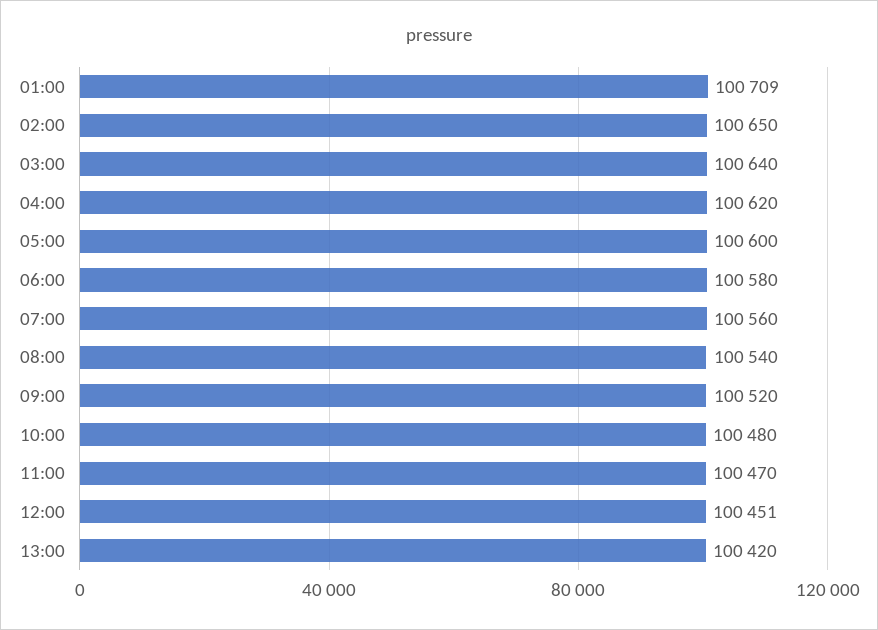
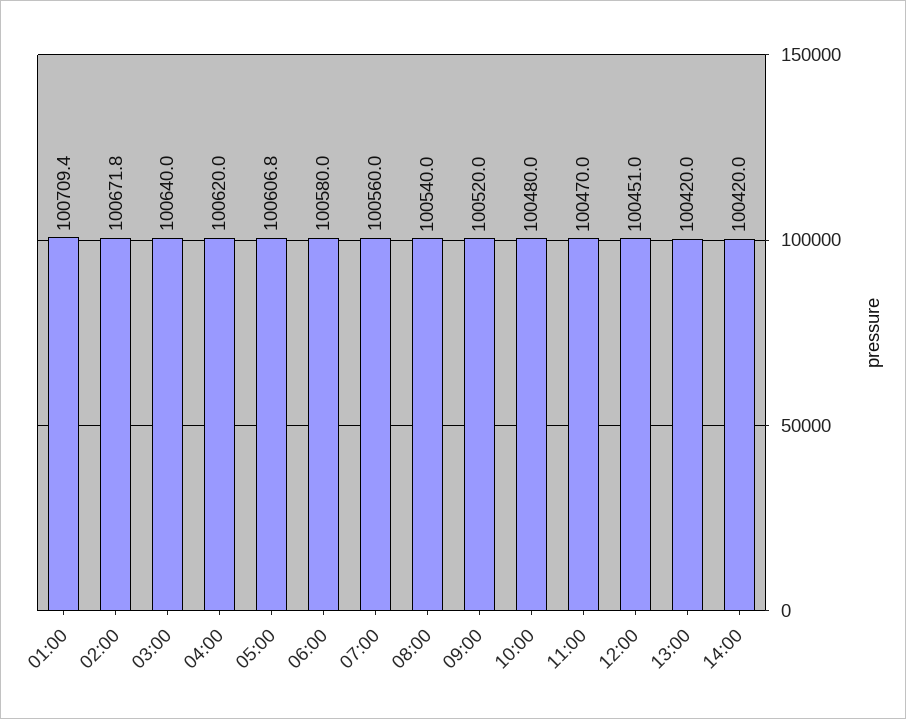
02:00: 100650 -> 100671.8
05:00: 100600 -> 100606.8
14:00: none -> 100420

